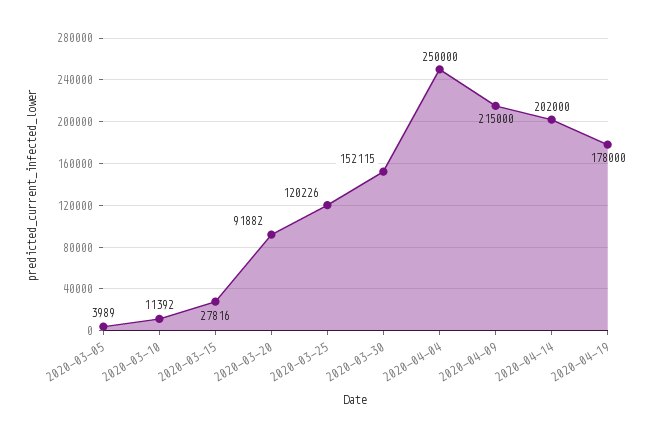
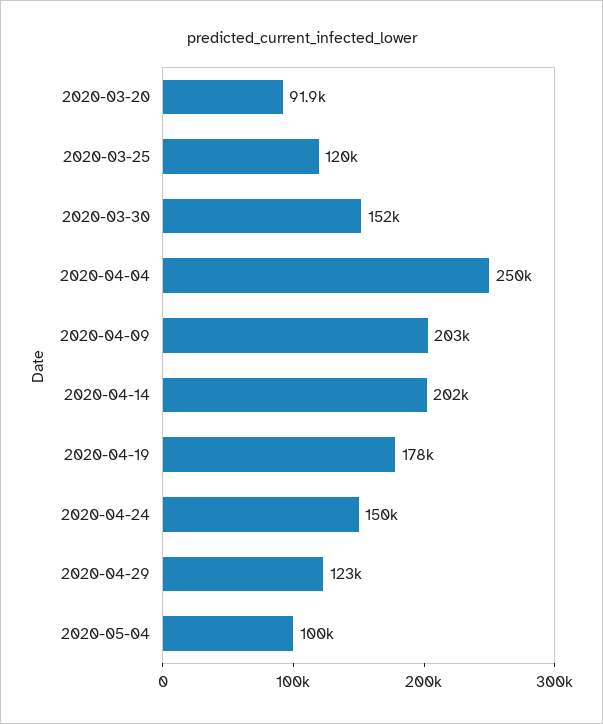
2020-03-05: 3989 -> none
2020-03-10: 11392 -> none
2020-03-15: 27816 -> none
2020-04-09: 215000 -> 203000
2020-04-24: none -> 150000
2020-04-29: none -> 123000
2020-05-04: none -> 100000

